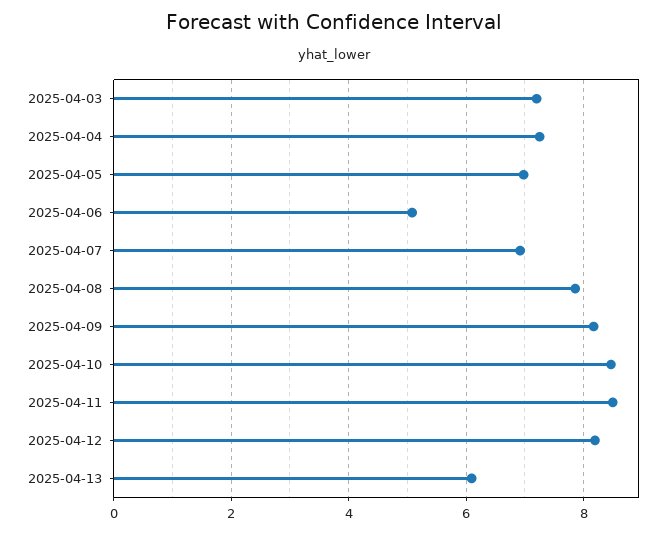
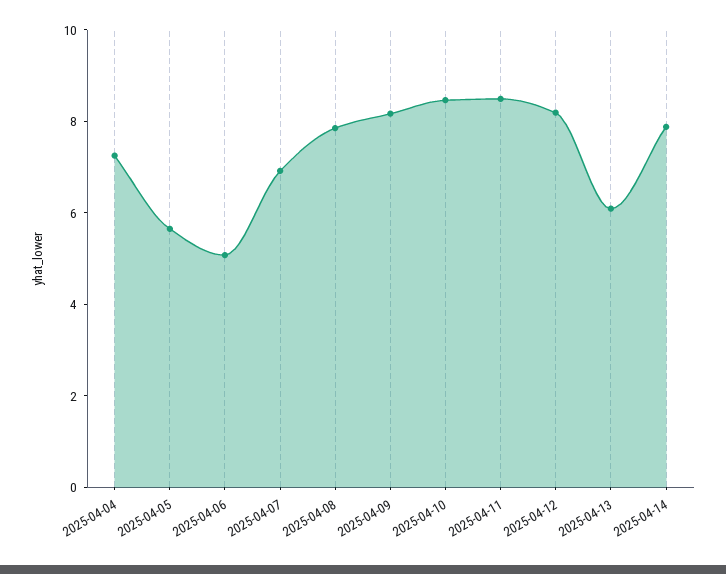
2025-04-03: 7.2 -> none
2025-04-05: 7 -> 5.5
2025-04-14: none -> 8

